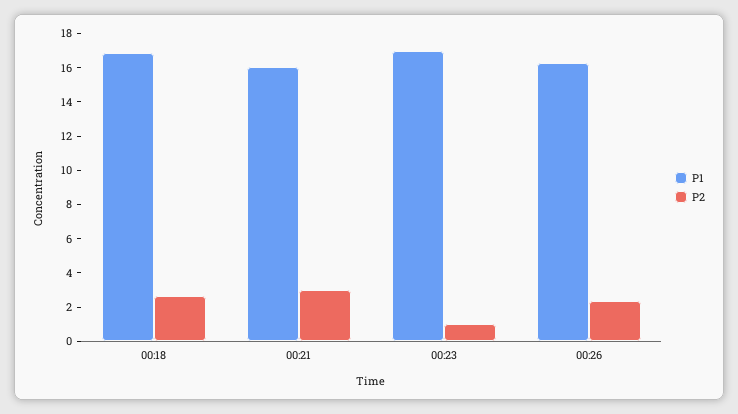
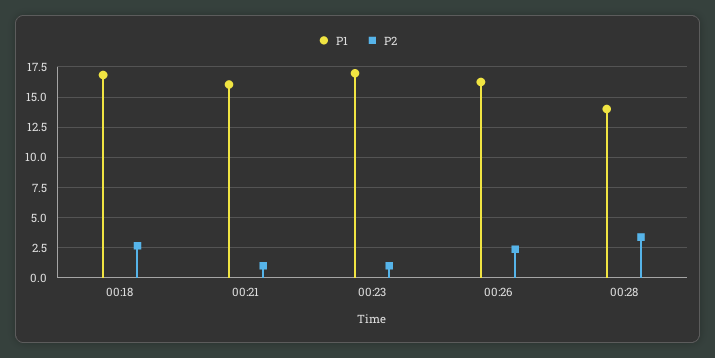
P2, 00:21: 3 -> 1
P1, 00:28: none -> 14
P2, 00:28: none -> 3.5

